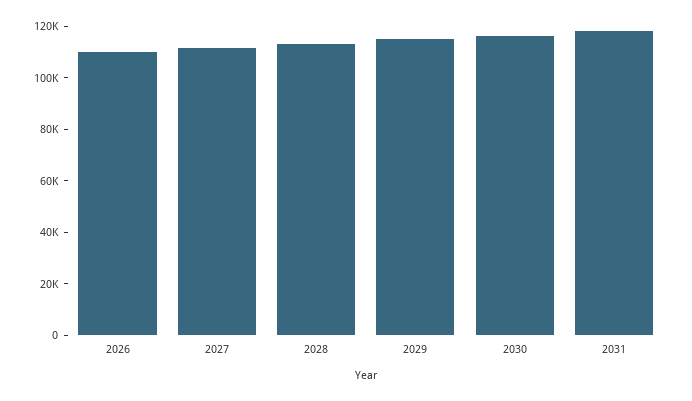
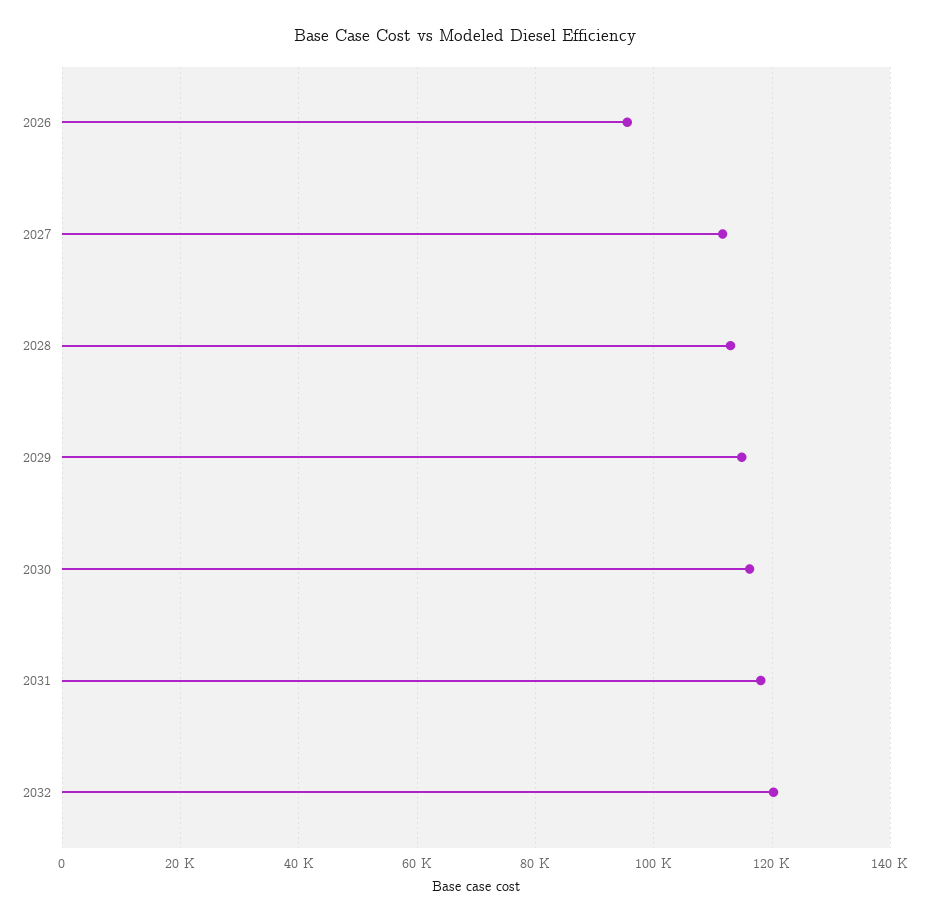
2026: 110000 -> 96000
2032: none -> 120000

